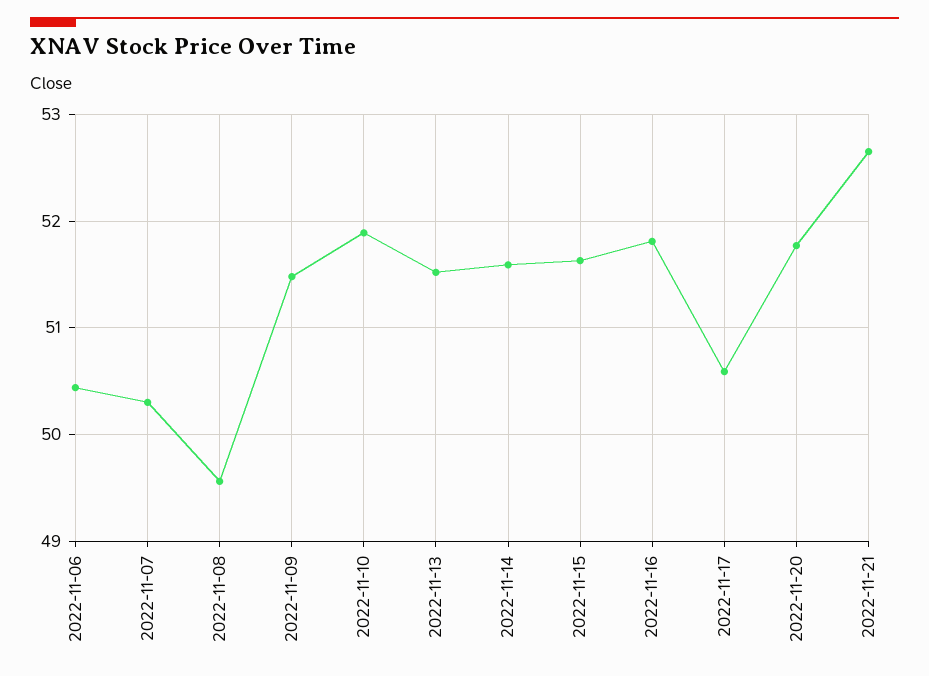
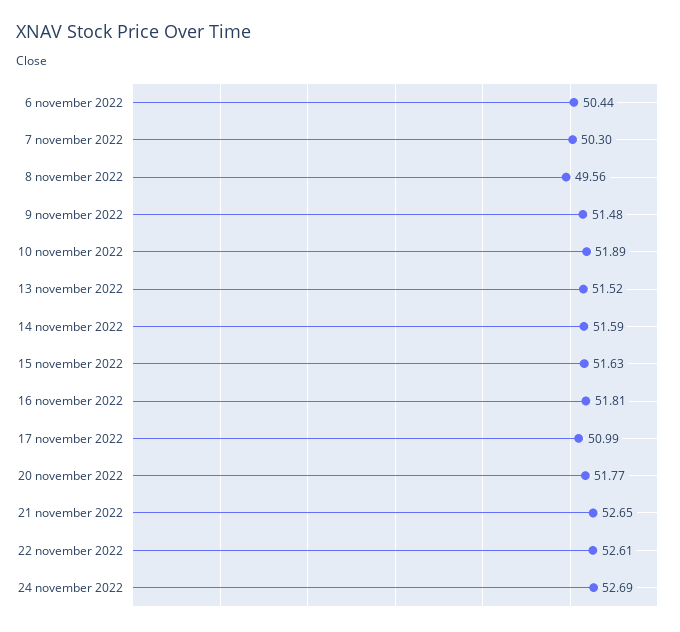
2022-11-17: 50.6 -> 50.99
22 november 2022: none -> 52.61
24 november 2022: none -> 52.69

